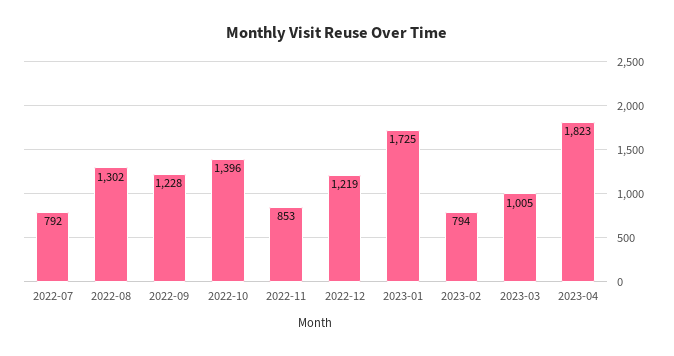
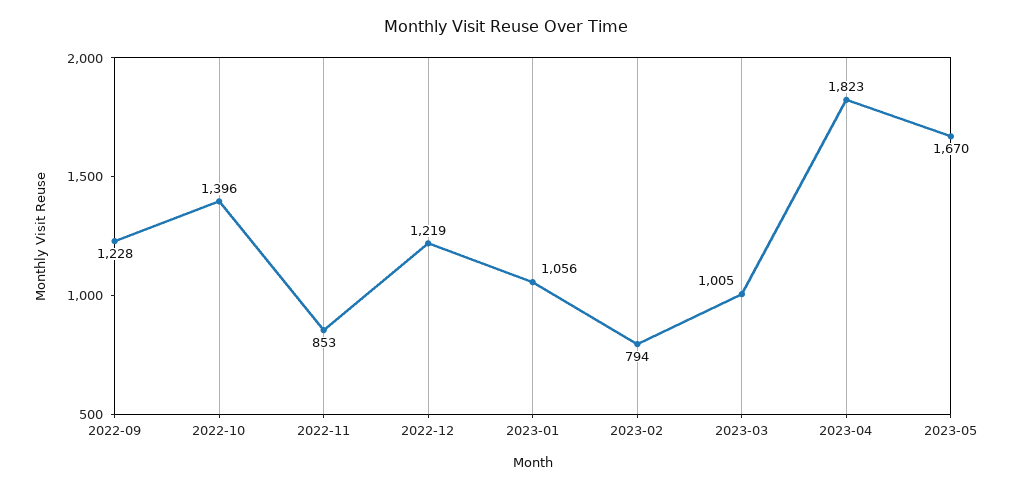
2022-07: 792 -> none
2022-08: 1302 -> none
2023-01: 1725 -> 1056
2023-05: none -> 1670

